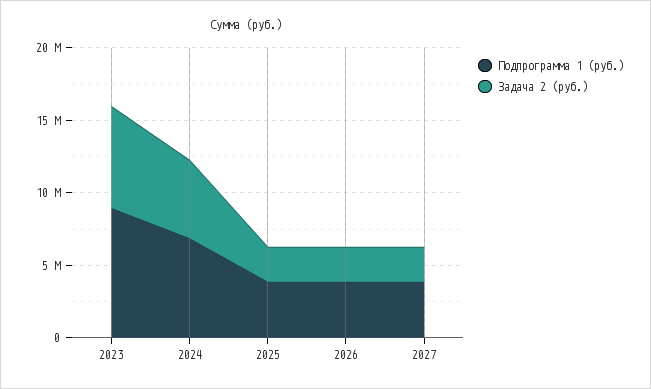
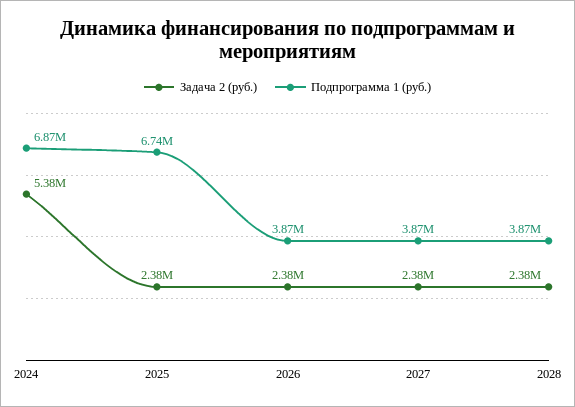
Подпрограмма 1 (руб.), 2023: 9000000 -> none
Задача 2 (руб.), 2023: 7000000 -> none
Подпрограмма 1 (руб.), 2025: 4000000 -> 6740000
Задача 2 (руб.), 2028: none -> 2380000
Подпрограмма 1 (руб.), 2028: none -> 3870000

